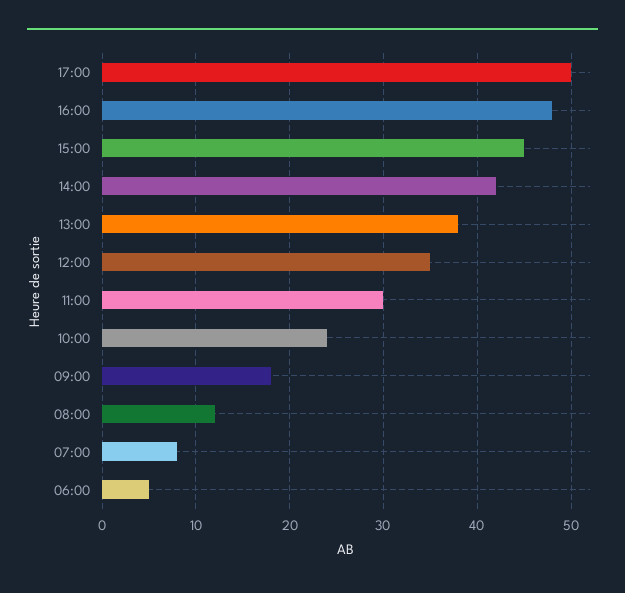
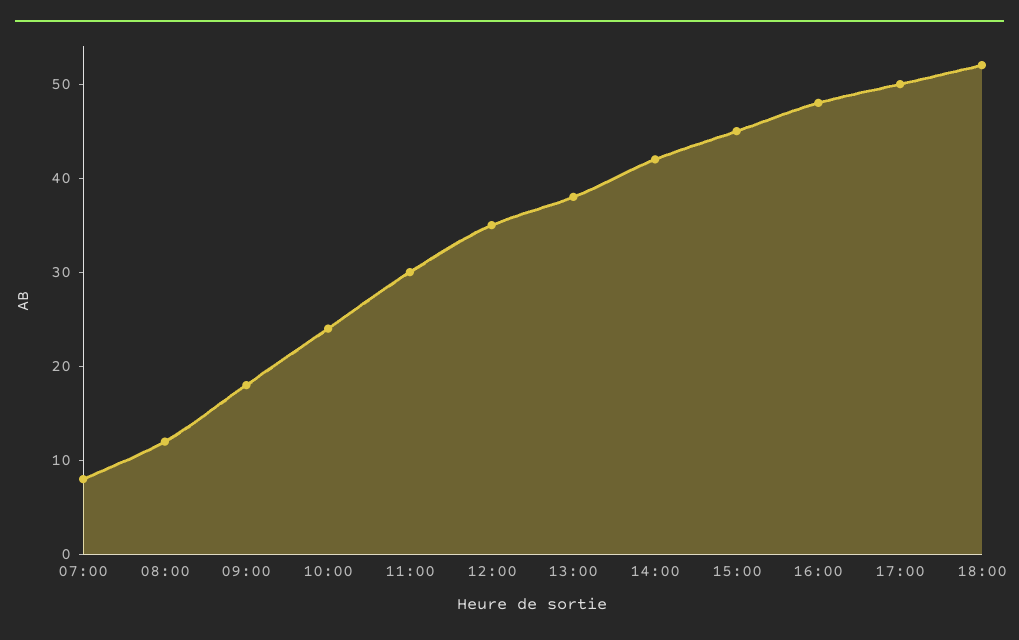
06:00: 5 -> none
18:00: none -> 52

